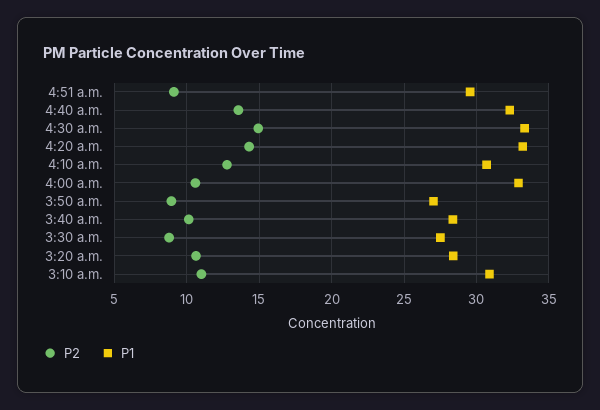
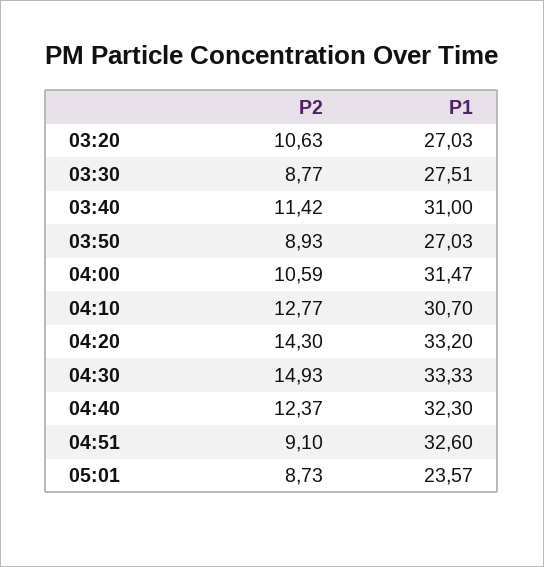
P1, 4:51 a.m.: 29.5 -> 32.6
P2, 4:40 a.m.: 13.5 -> 12.37
P1, 4:00 a.m.: 33 -> 31.47
P2, 3:40 a.m.: 10 -> 11.42
P1, 3:40 a.m.: 28.5 -> 31
P1, 3:20 a.m.: 28.5 -> 27.03
P2, 3:10 a.m.: 11 -> none
P1, 3:10 a.m.: 31 -> none
P2, 05:01: none -> 8.73
P1, 05:01: none -> 23.57

